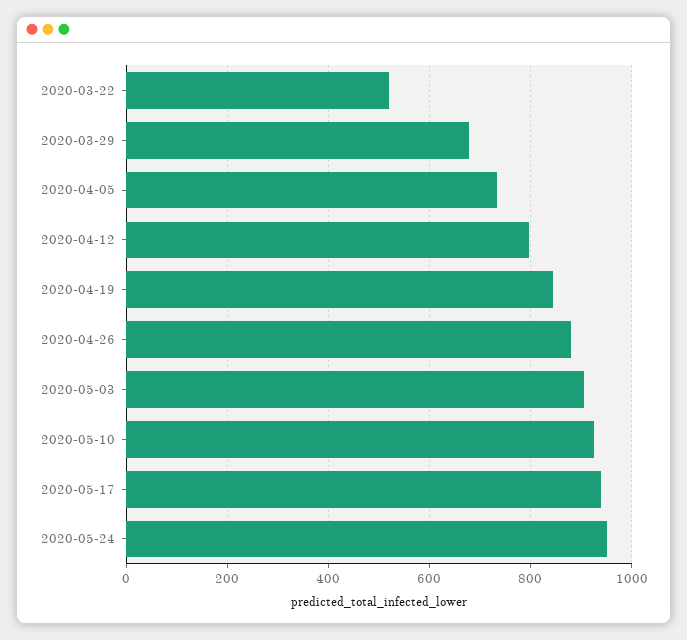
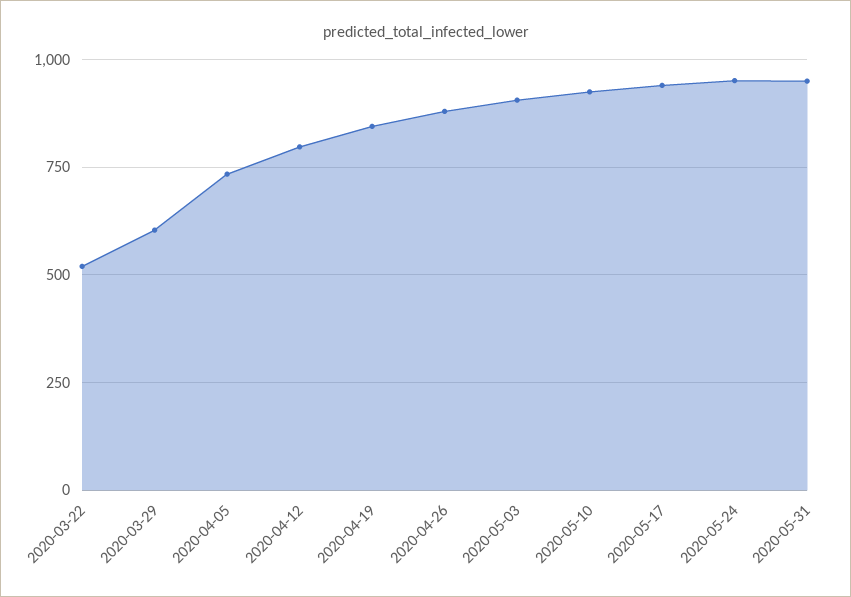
2020-03-29: 680 -> 600
2020-05-31: none -> 950

